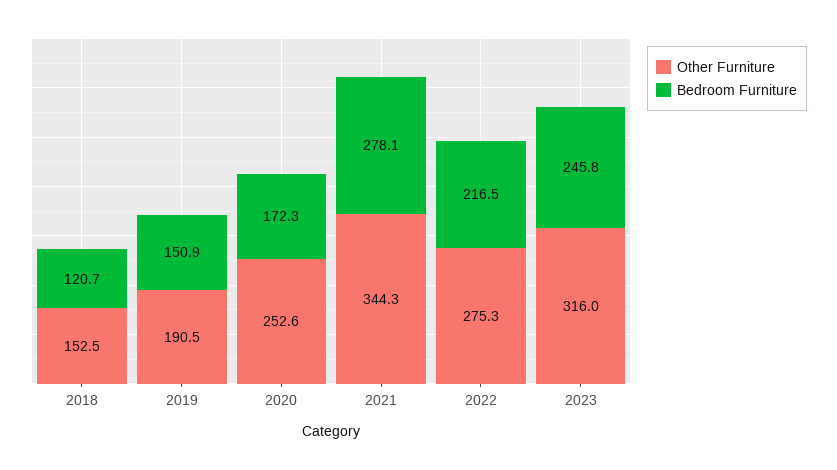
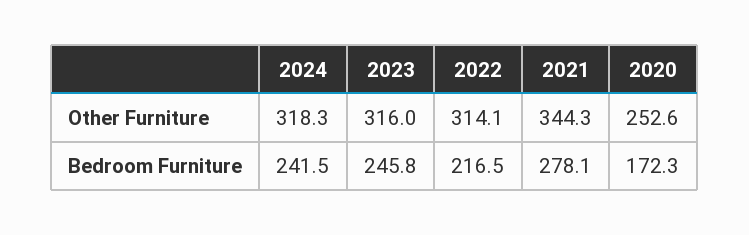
Other Furniture, 2018: 152.5 -> none
Bedroom Furniture, 2018: 120.7 -> none
Other Furniture, 2019: 190.5 -> none
Bedroom Furniture, 2019: 150.9 -> none
Other Furniture, 2022: 275.3 -> 314.1
Other Furniture, 2024: none -> 318.3
Bedroom Furniture, 2024: none -> 241.5

